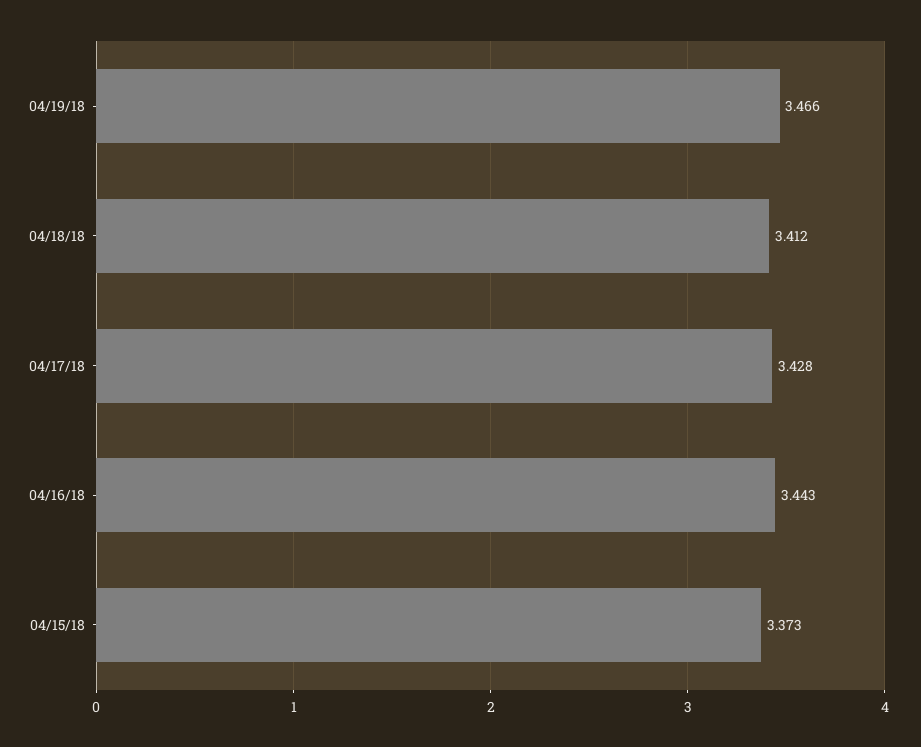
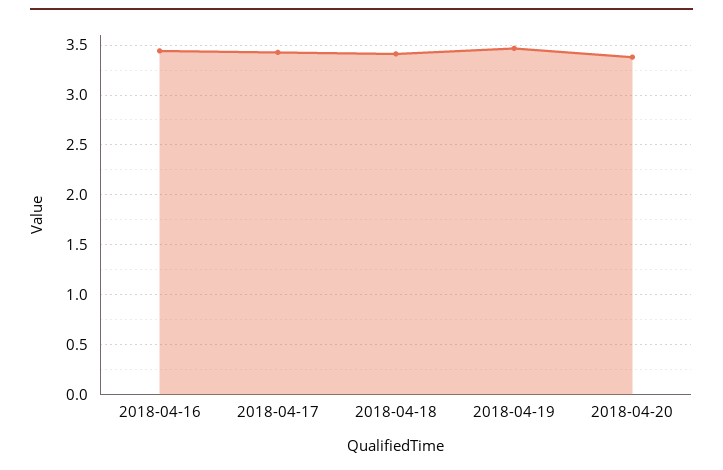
04/15/18: 3.373 -> none
2018-04-20: none -> 3.4

